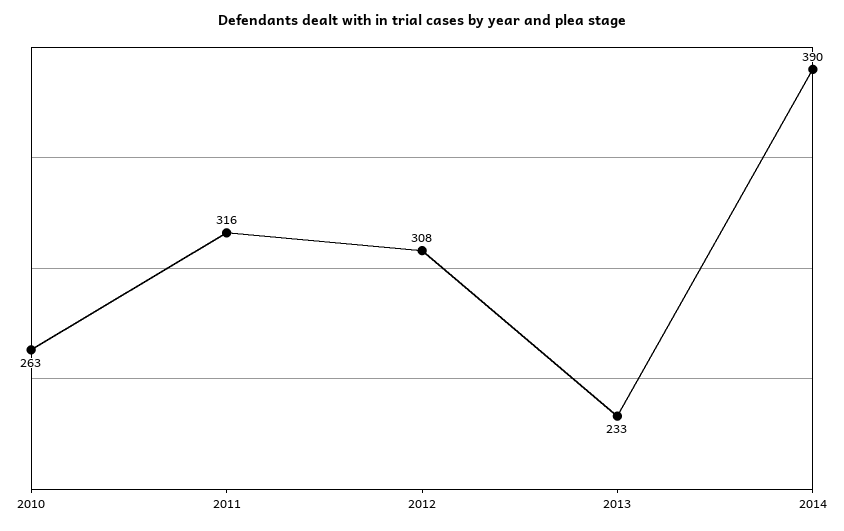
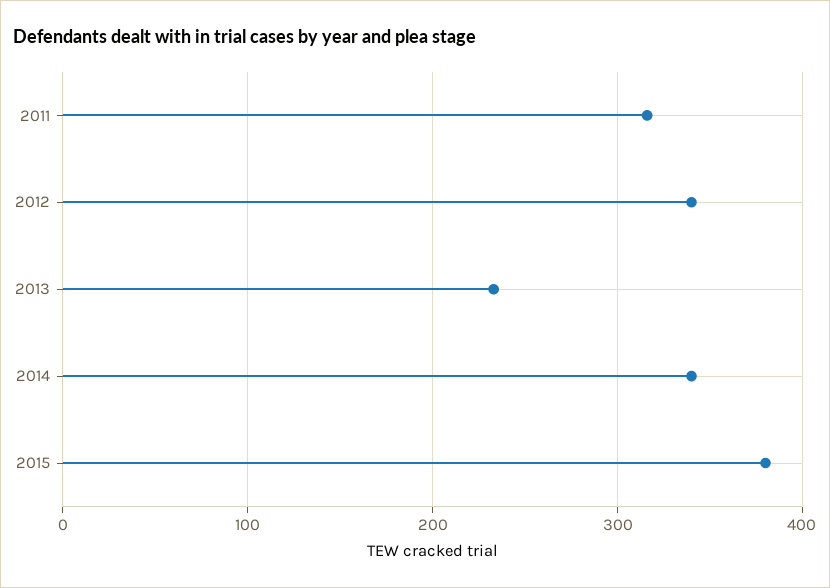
2010: 263 -> none
2012: 308 -> 340
2014: 390 -> 340
2015: none -> 380

